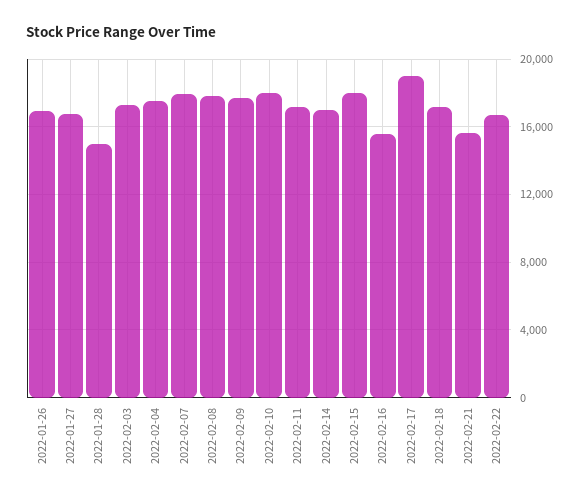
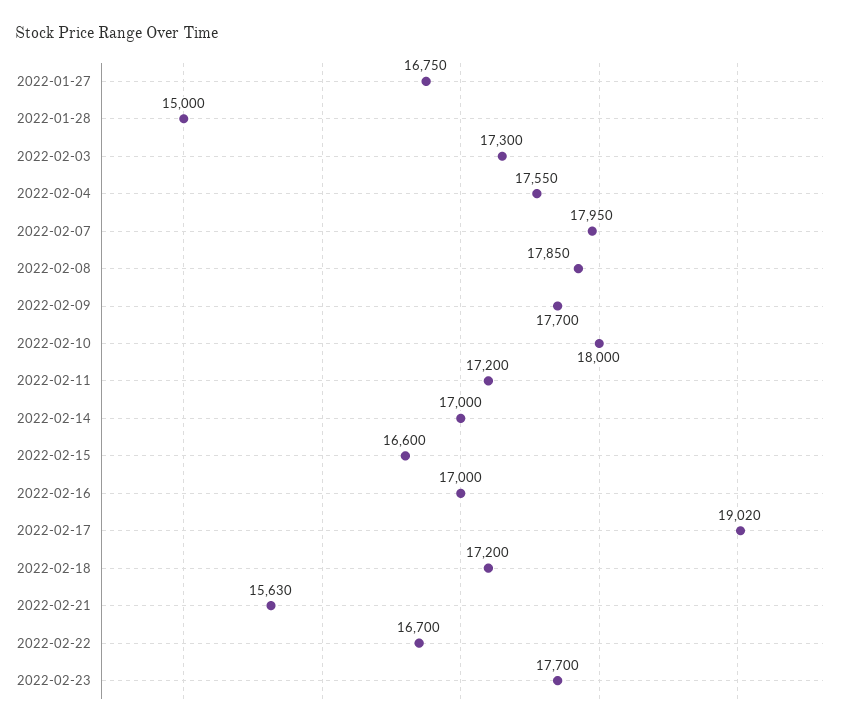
2022-01-26: 17000 -> none
2022-02-15: 18000 -> 16600
2022-02-16: 15500 -> 17000
2022-02-23: none -> 17700

